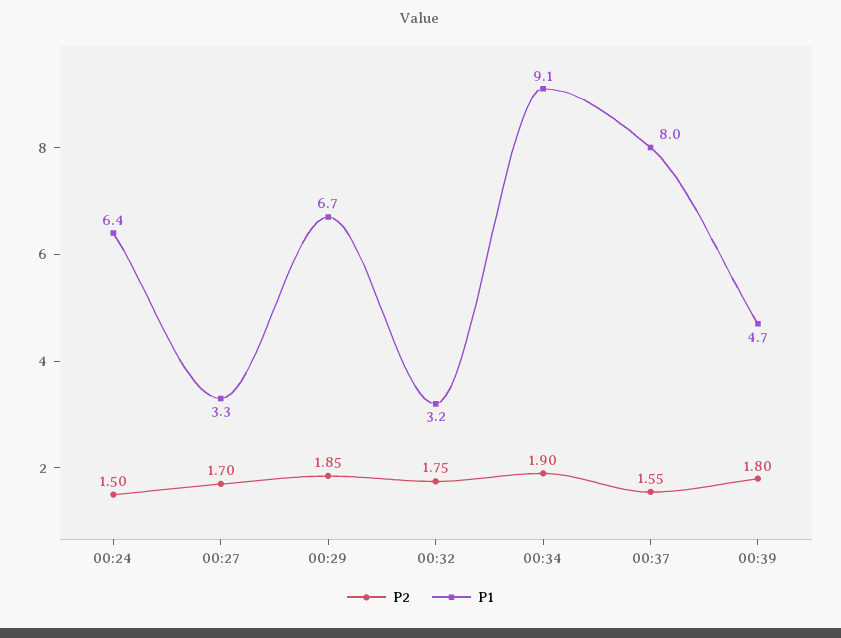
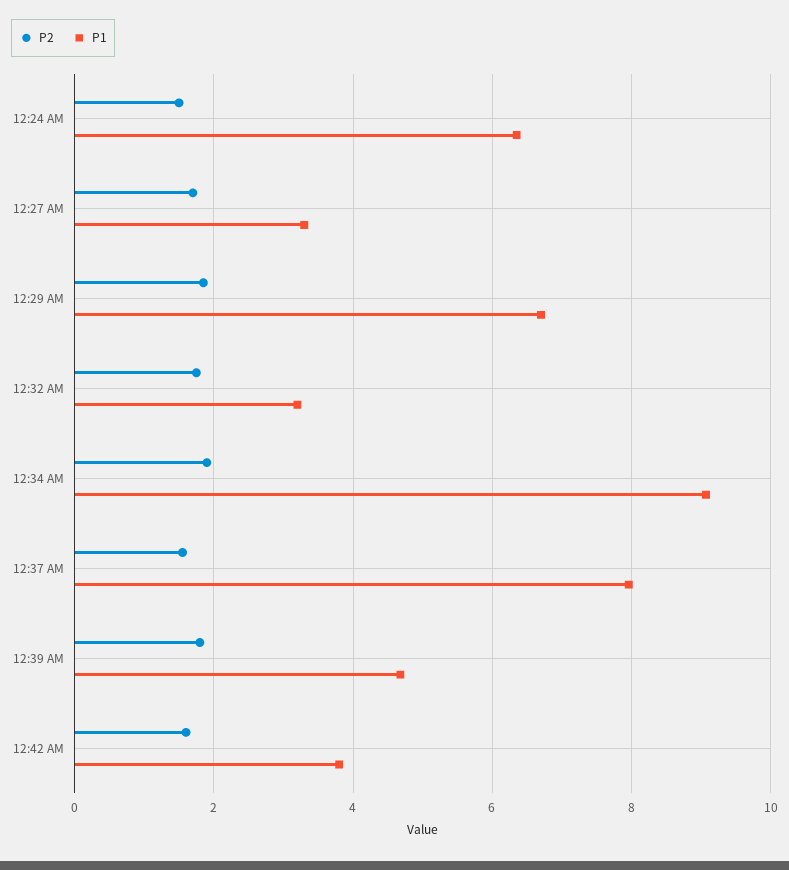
P2, 12:42 AM: none -> 1.6
P1, 12:42 AM: none -> 3.8

